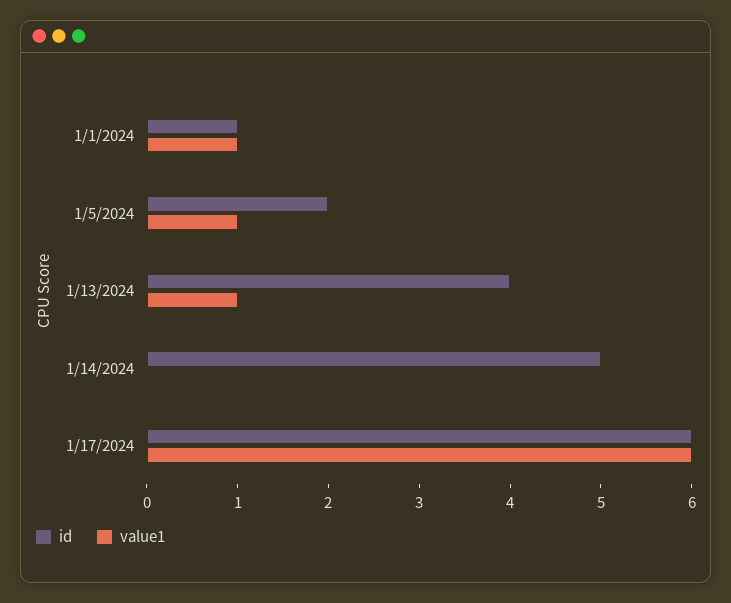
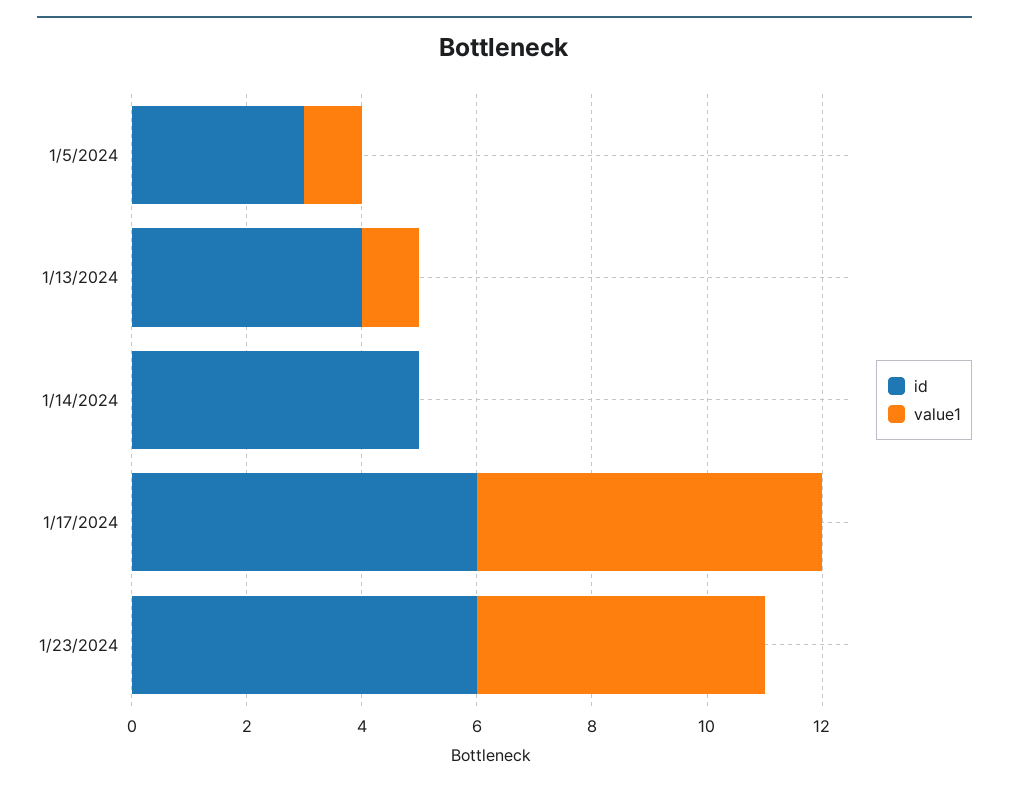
id, 1/1/2024: 1 -> none
value1, 1/1/2024: 1 -> none
id, 1/5/2024: 2 -> 3
id, 1/23/2024: none -> 6
value1, 1/23/2024: none -> 5

